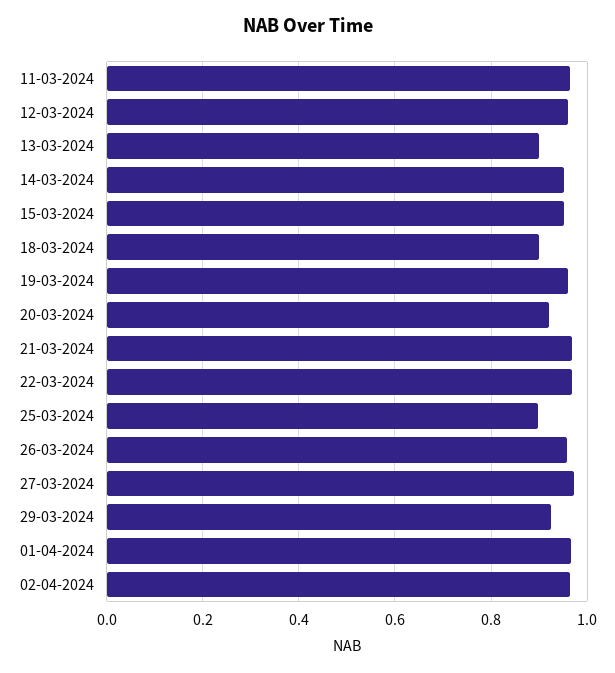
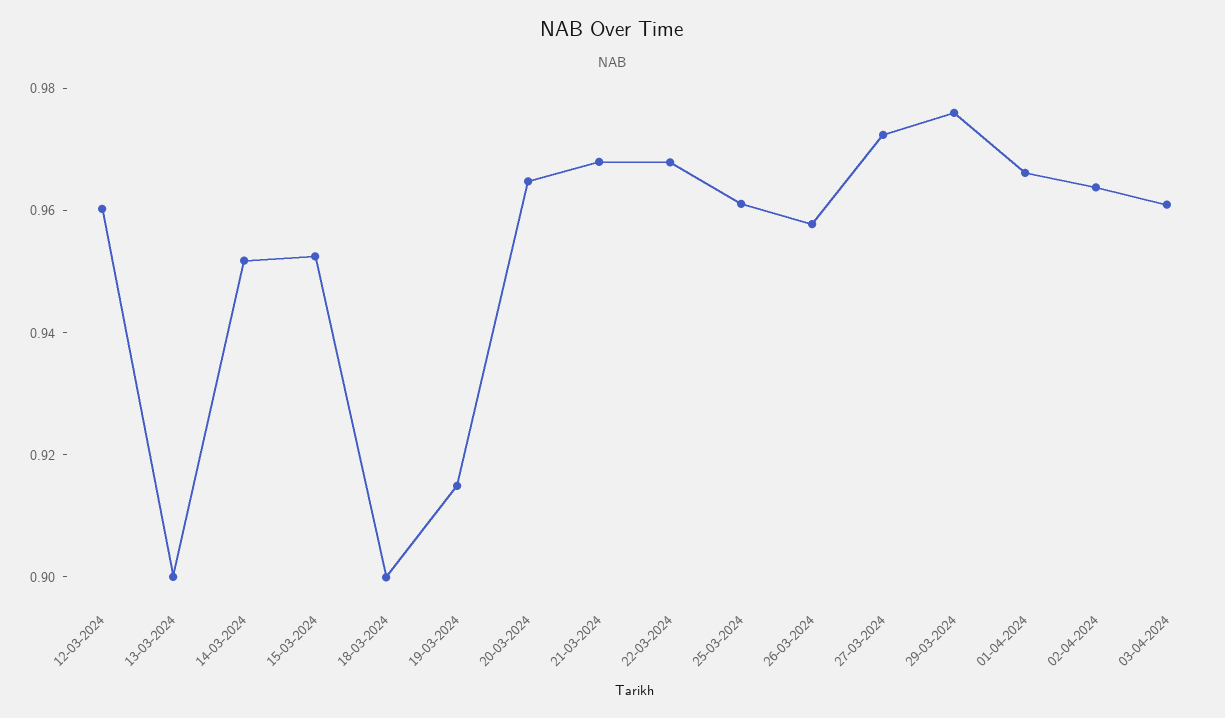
11-03-2024: 0.96 -> none
19-03-2024: 0.96 -> 0.915
20-03-2024: 0.92 -> 0.965
25-03-2024: 0.9 -> 0.96
29-03-2024: 0.92 -> 0.975
03-04-2024: none -> 0.96

